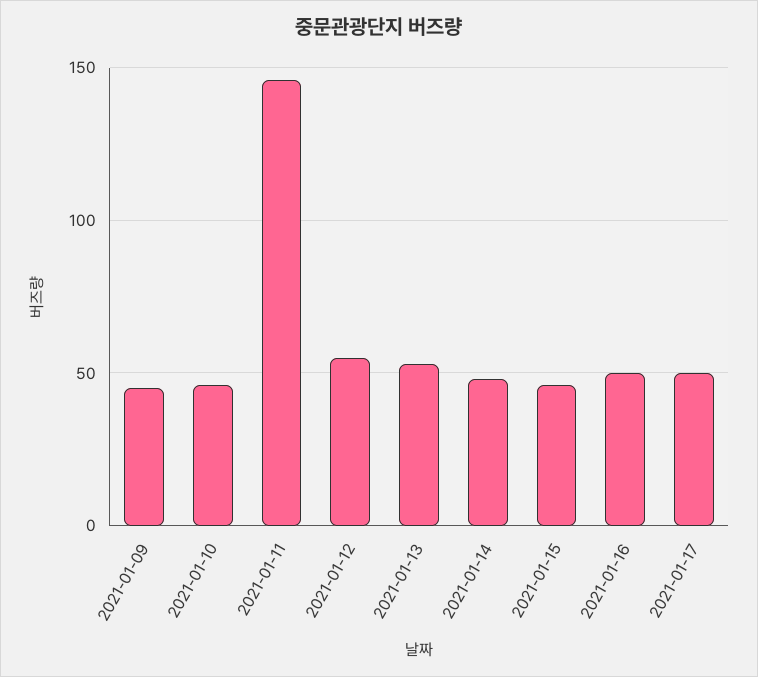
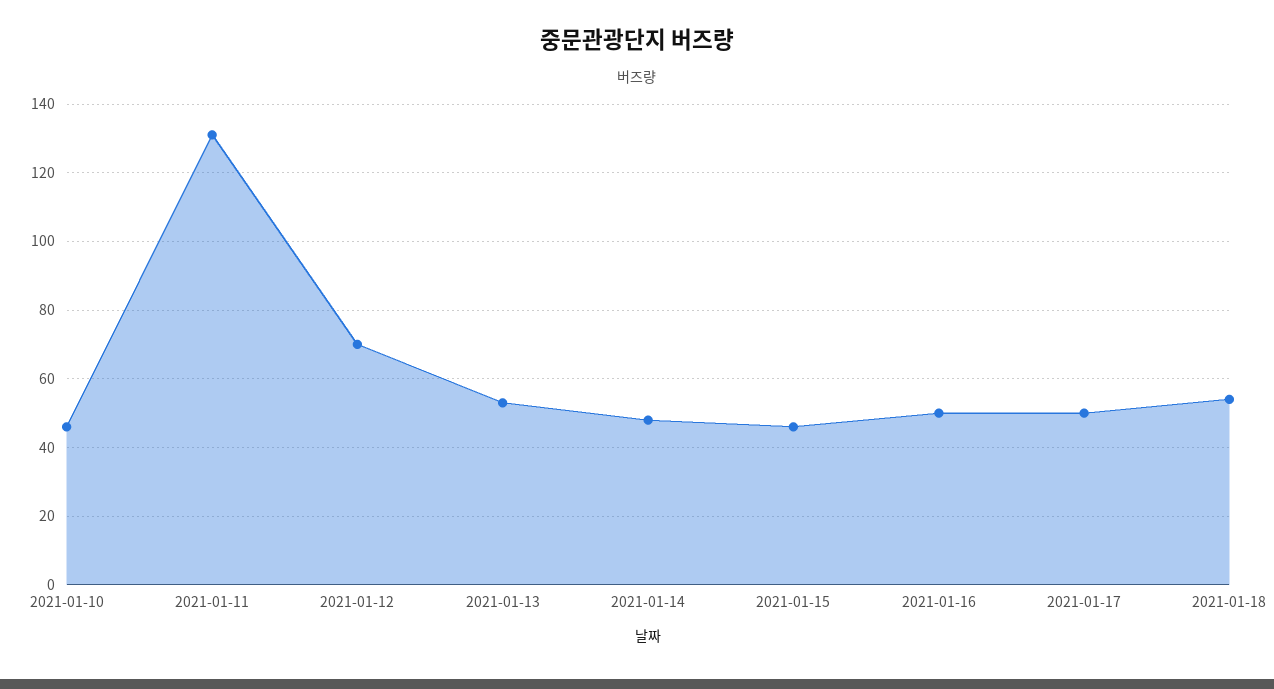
2021-01-09: 45 -> none
2021-01-11: 145 -> 130
2021-01-12: 55 -> 70
2021-01-18: none -> 55

